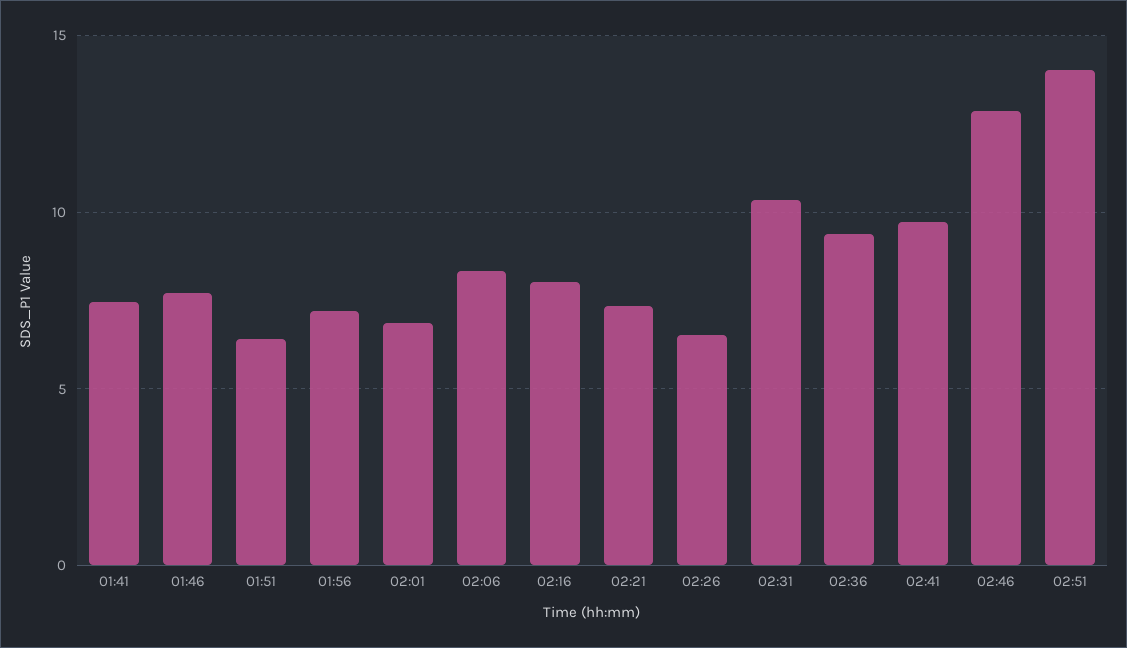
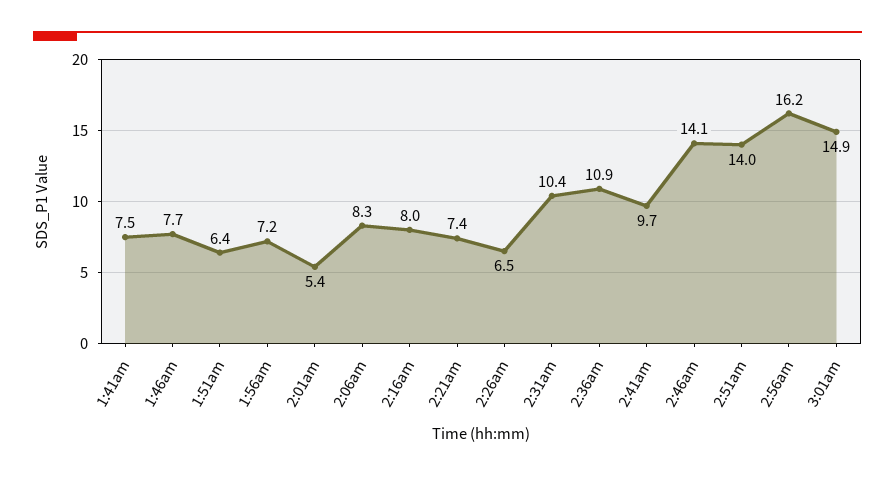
02:01: 7 -> 5.4
02:36: 9.5 -> 10.9
02:46: 13 -> 14.1
2:56am: none -> 16.2
3:01am: none -> 14.9

